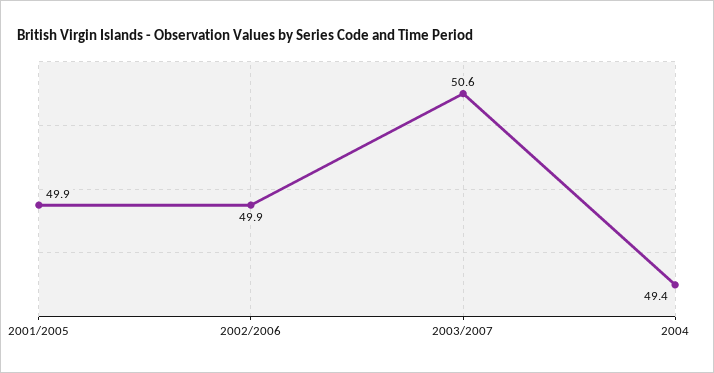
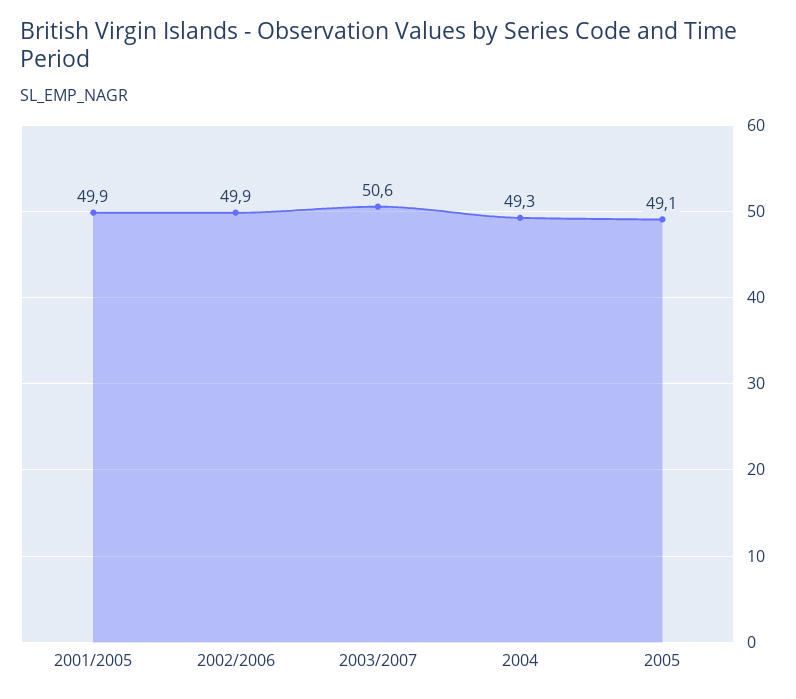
2004: 49.4 -> 49.3
2005: none -> 49.1

